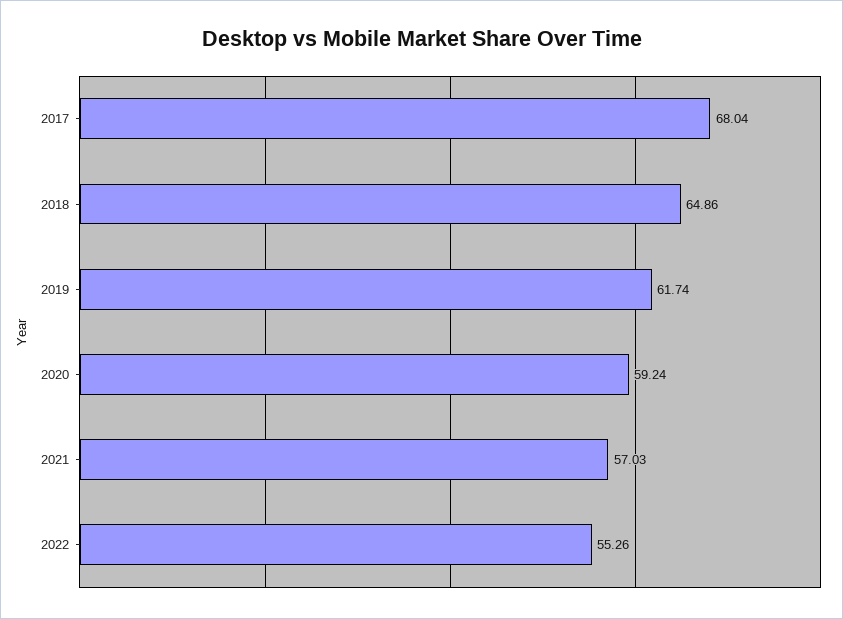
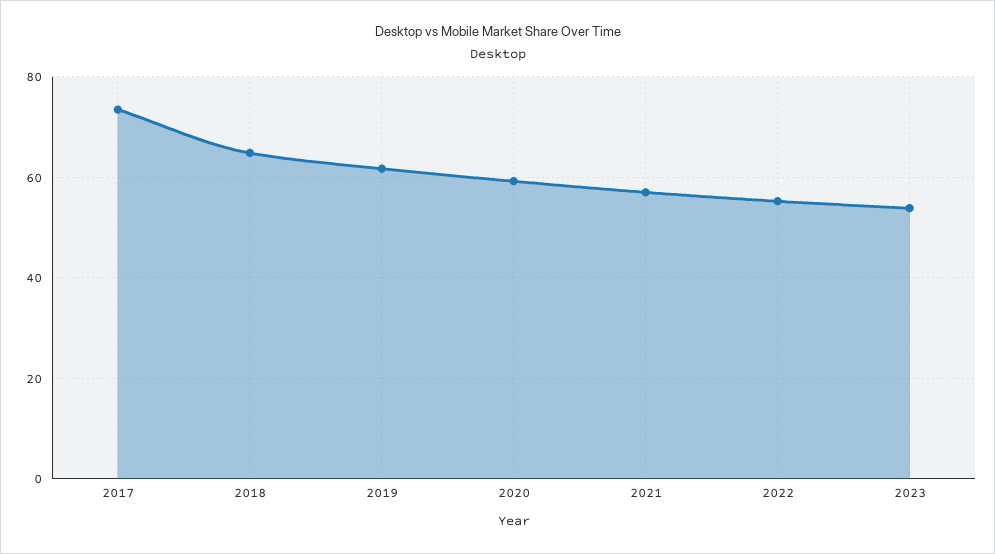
2017: 68.04 -> 74
2023: none -> 54

